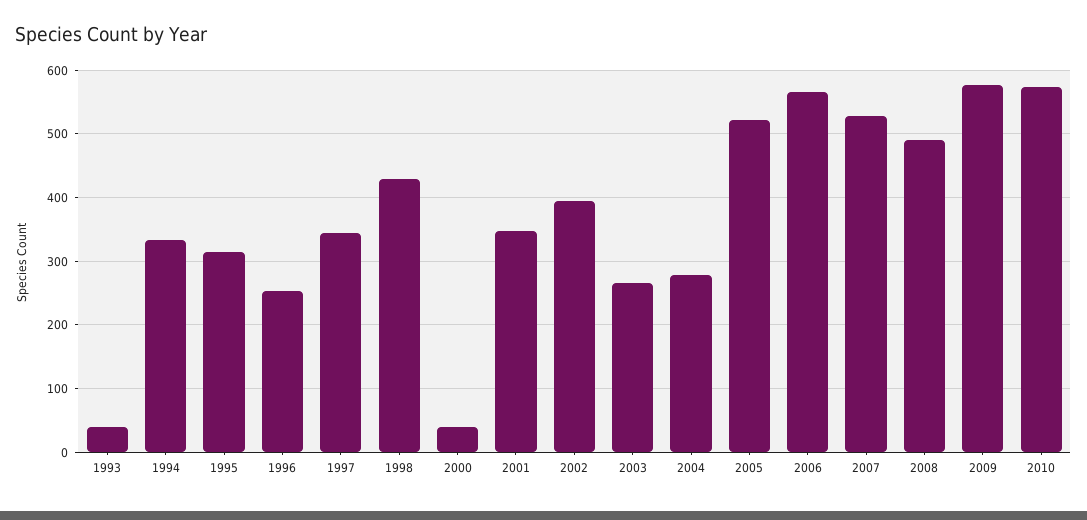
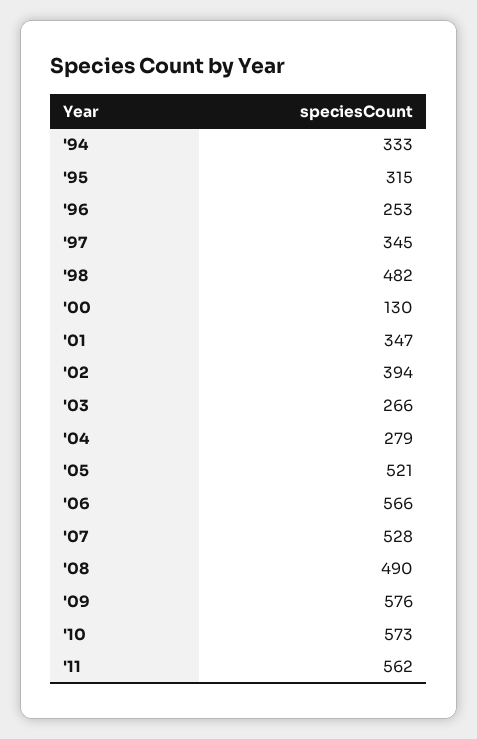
1993: 40 -> none
1998: 430 -> 482
2000: 40 -> 130
'11: none -> 562

